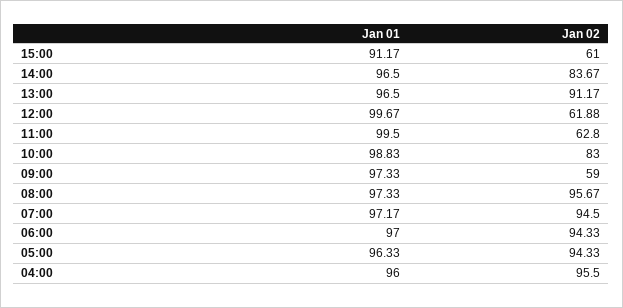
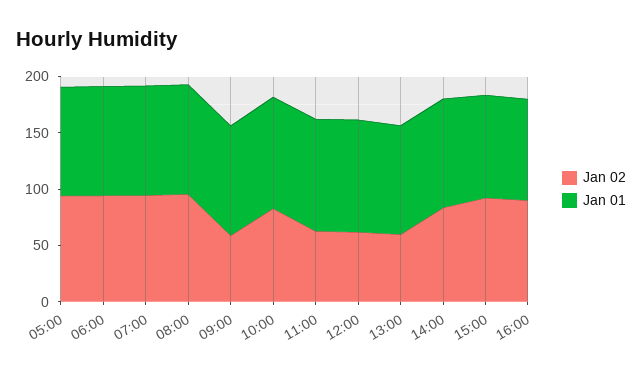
Jan 02, 15:00: 61 -> 90
Jan 02, 13:00: 91.17 -> 60
Jan 01, 04:00: 96 -> none
Jan 02, 04:00: 95.5 -> none
Jan 02, 16:00: none -> 90
Jan 01, 16:00: none -> 90

